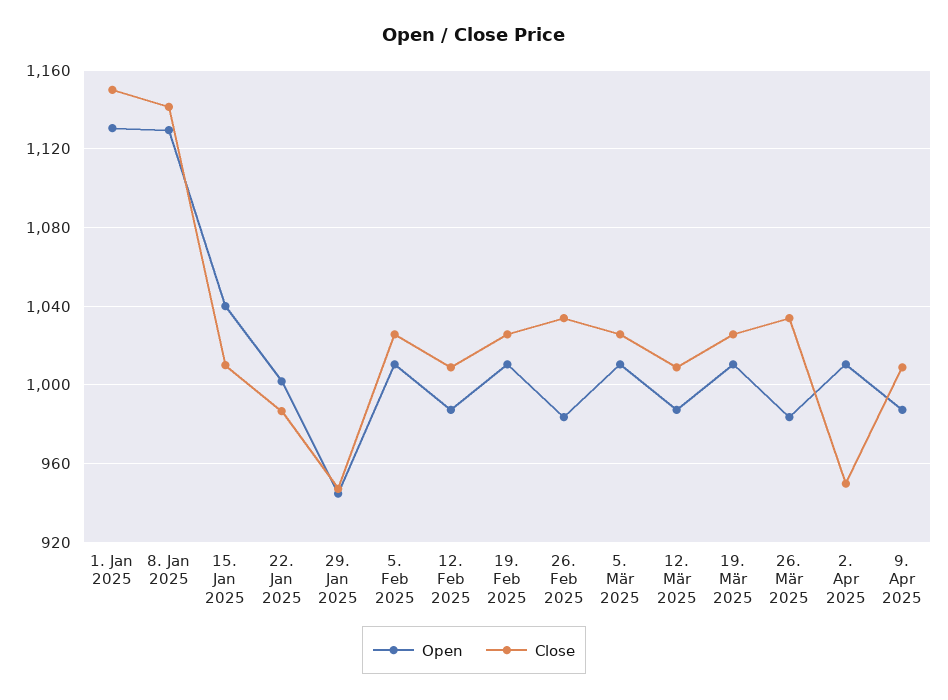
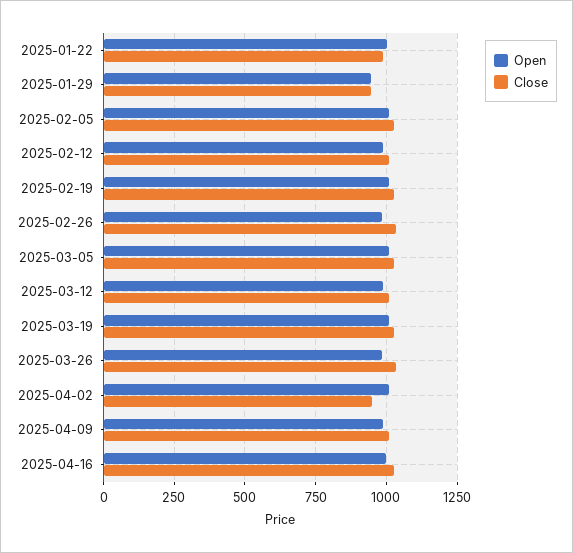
Open, 1. Jan 2025: 1130 -> none
Close, 1. Jan 2025: 1150 -> none
Open, 8. Jan 2025: 1130 -> none
Close, 8. Jan 2025: 1140 -> none
Open, 15. Jan 2025: 1040 -> none
Close, 15. Jan 2025: 1010 -> none
Open, 2025-04-16: none -> 1000
Close, 2025-04-16: none -> 1025

